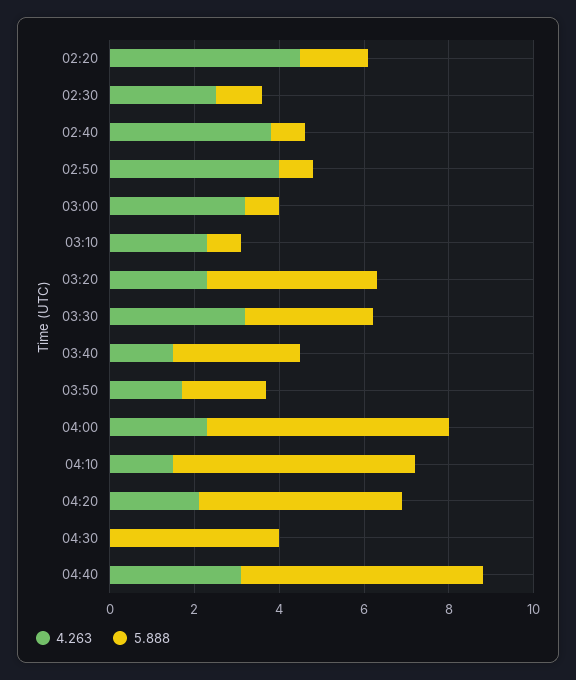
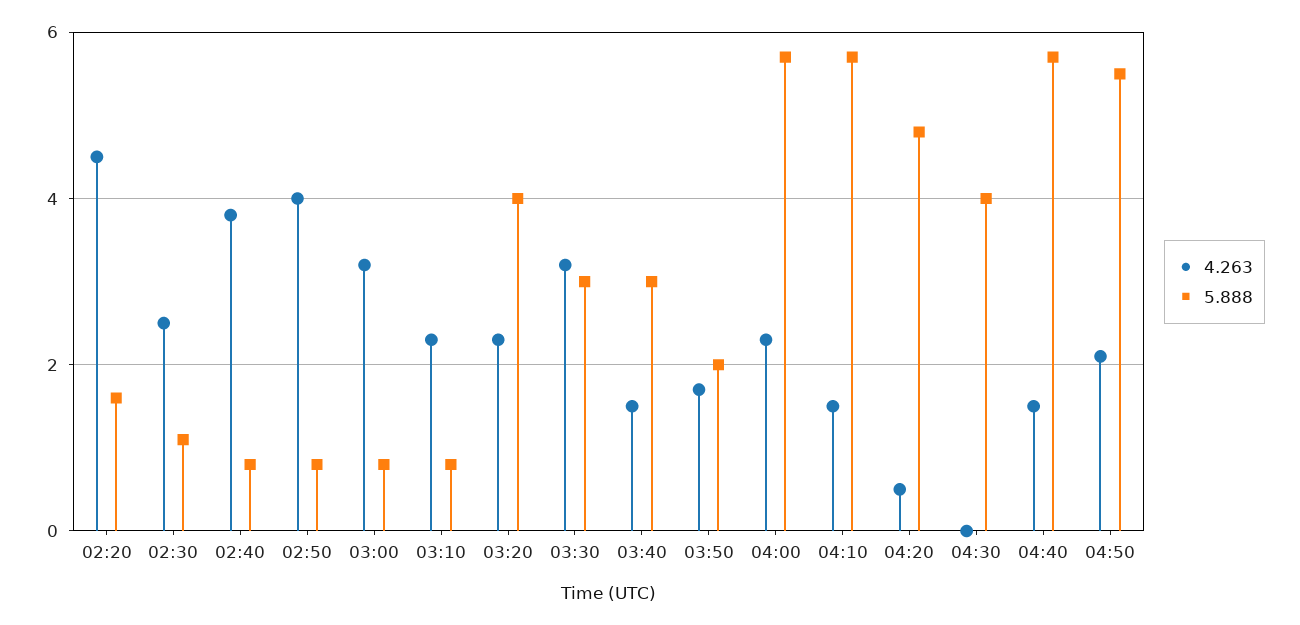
4.263, 04:20: 2 -> 0.5
4.263, 04:40: 3 -> 1.5
4.263, 04:50: none -> 2
5.888, 04:50: none -> 5.5

